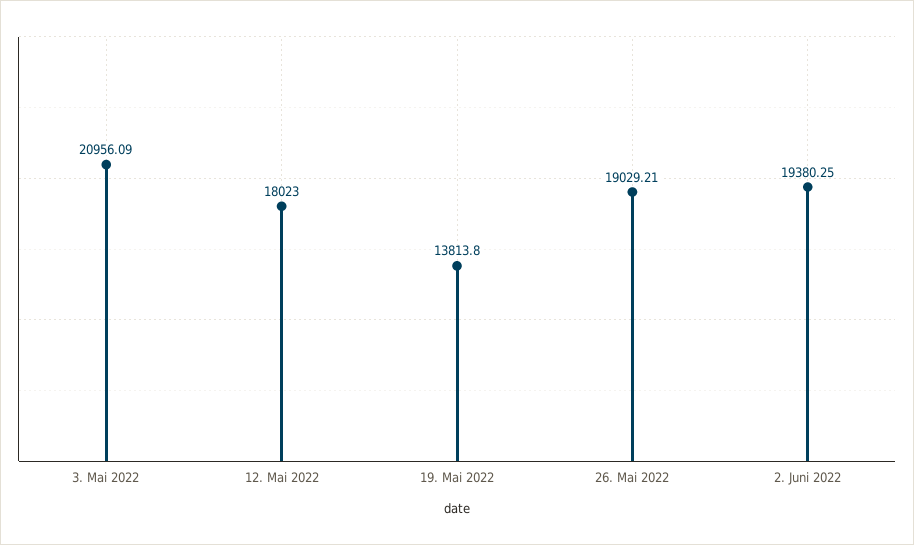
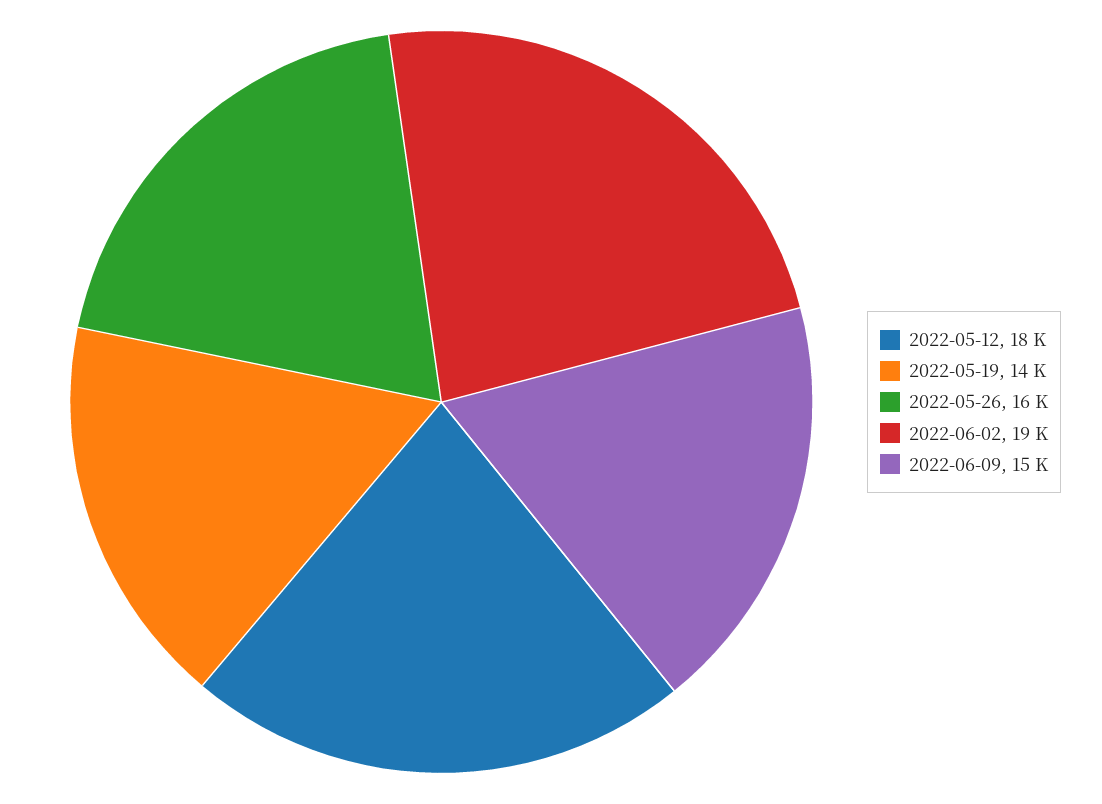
3. Mai 2022: 20956.09 -> none
26. Mai 2022: 19029.21 -> 16000
2022-06-09: none -> 15000

